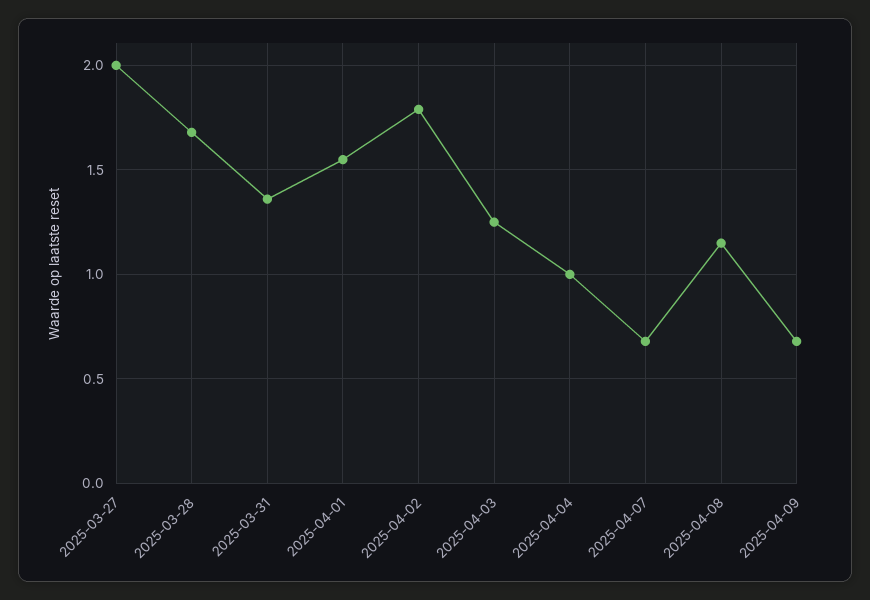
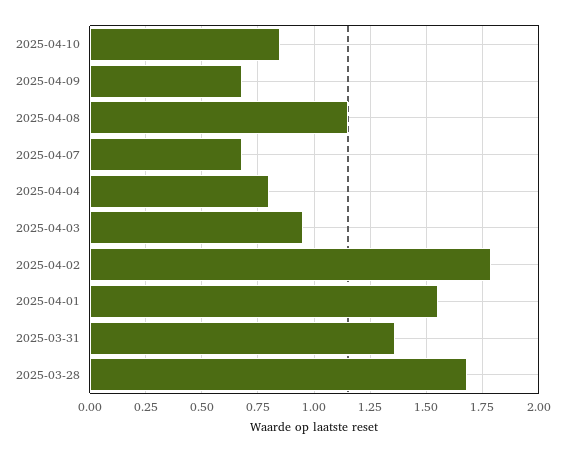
2025-03-27: 2 -> none
2025-04-03: 1.25 -> 0.95
2025-04-04: 1 -> 0.8
2025-04-10: none -> 0.85

